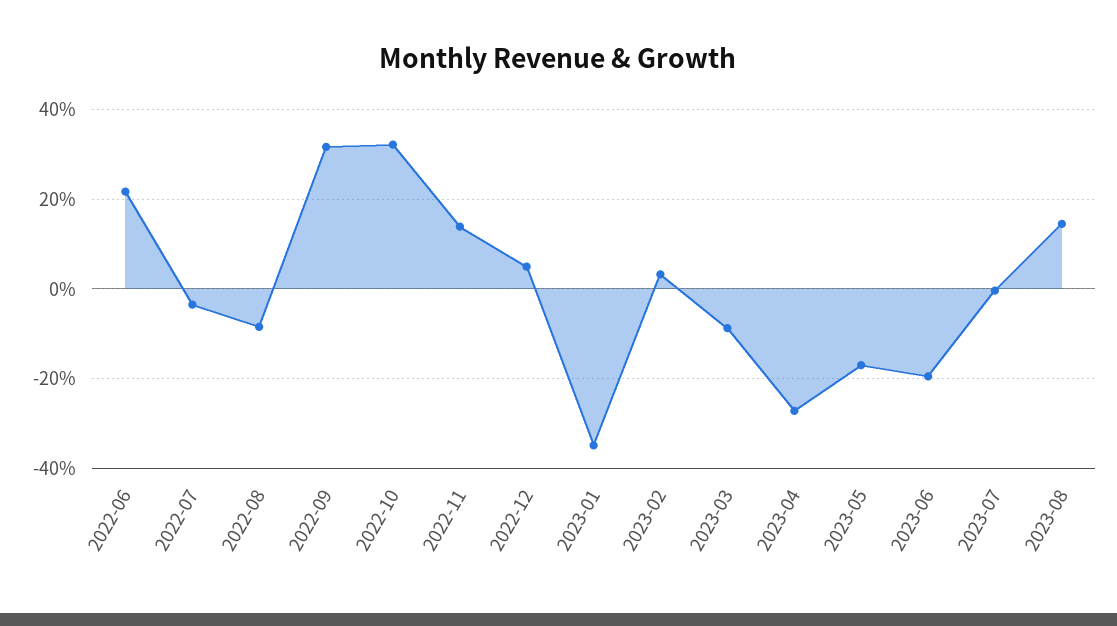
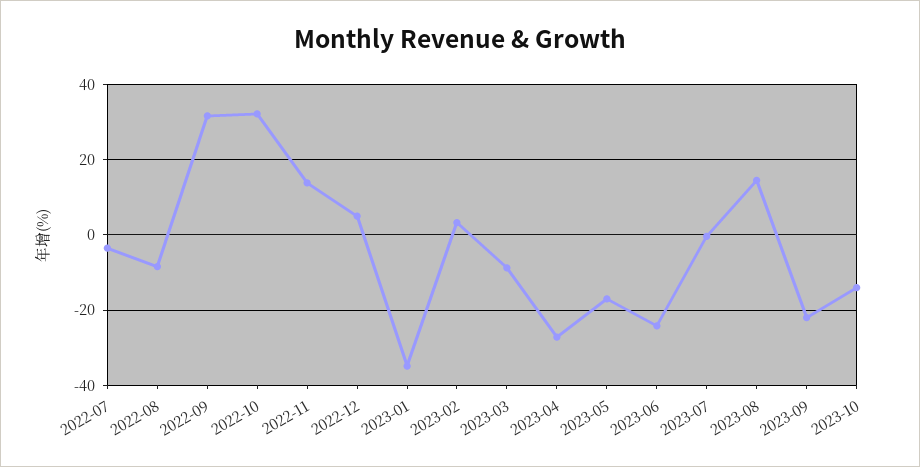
2022-06: 22 -> none
2023-06: -20 -> -24
2023-09: none -> -22
2023-10: none -> -14

